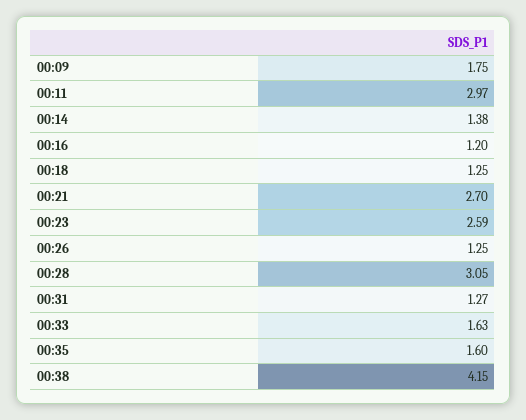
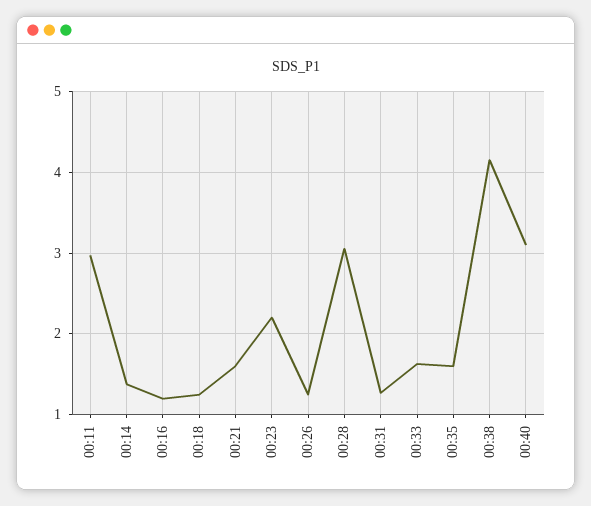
00:09: 1.75 -> none
00:21: 2.7 -> 1.6
00:23: 2.59 -> 2.2
00:40: none -> 3.1

